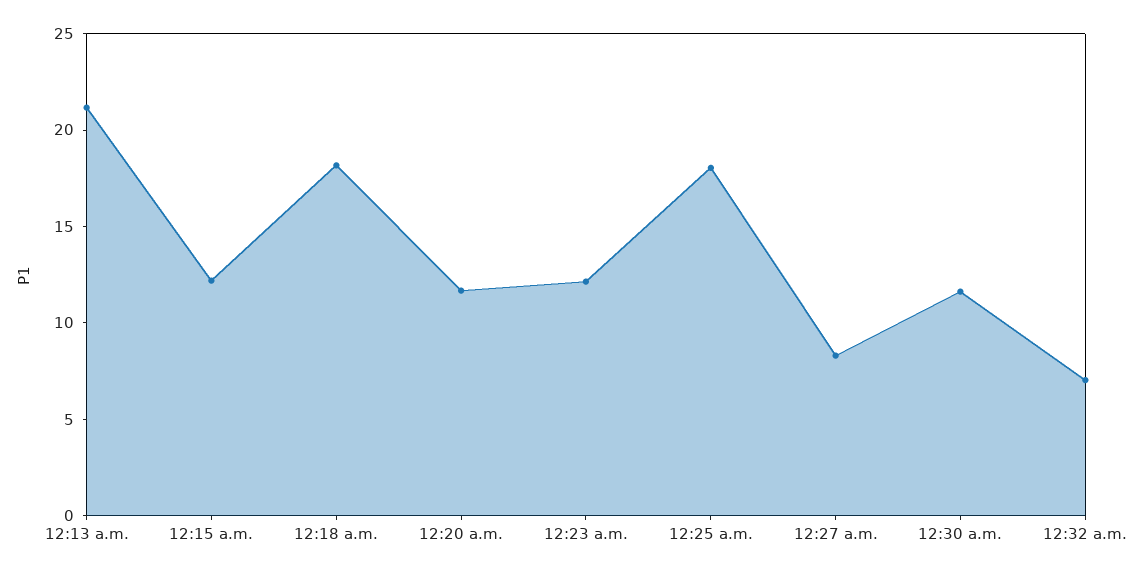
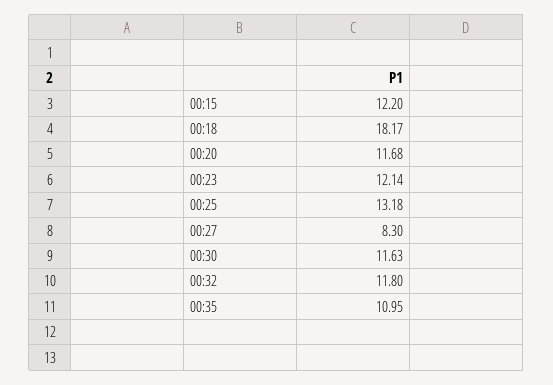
12:13 a.m.: 21 -> none
12:25 a.m.: 18 -> 13.18
12:32 a.m.: 7 -> 11.8
00:35: none -> 10.95

